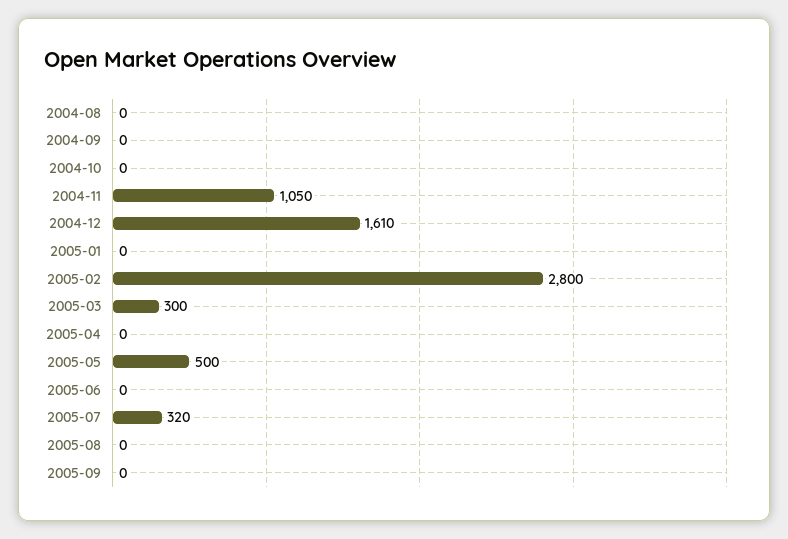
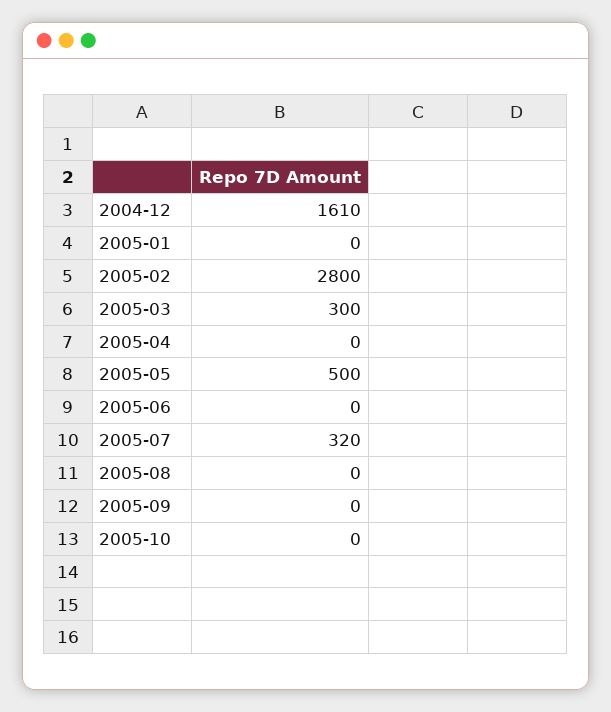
2004-08: 0 -> none
2004-09: 0 -> none
2004-10: 0 -> none
2004-11: 1050 -> none
2005-10: none -> 0

